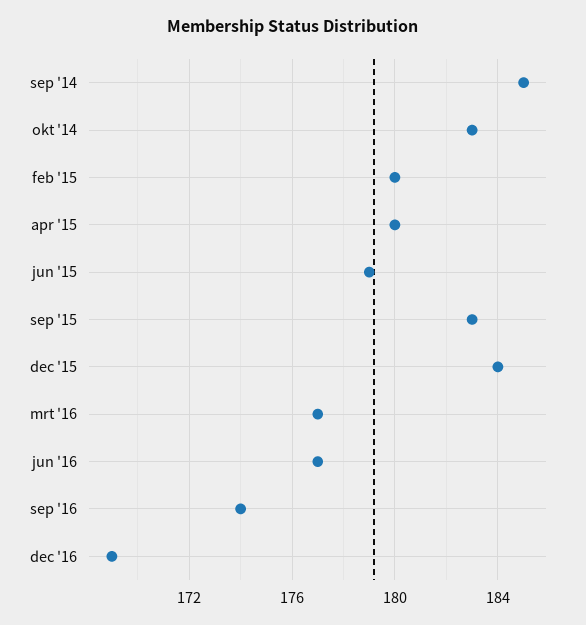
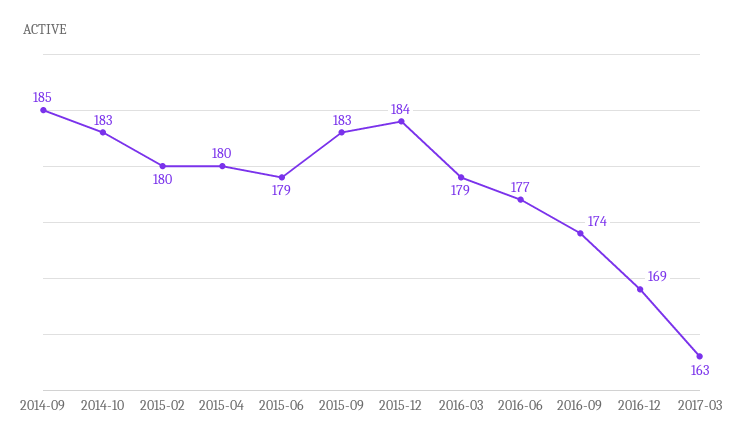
mrt '16: 177 -> 179
2017-03: none -> 163

